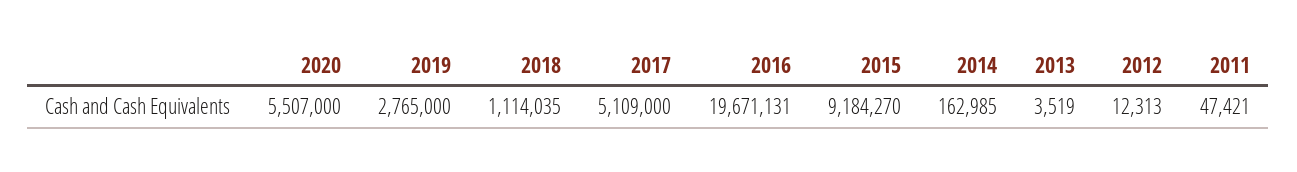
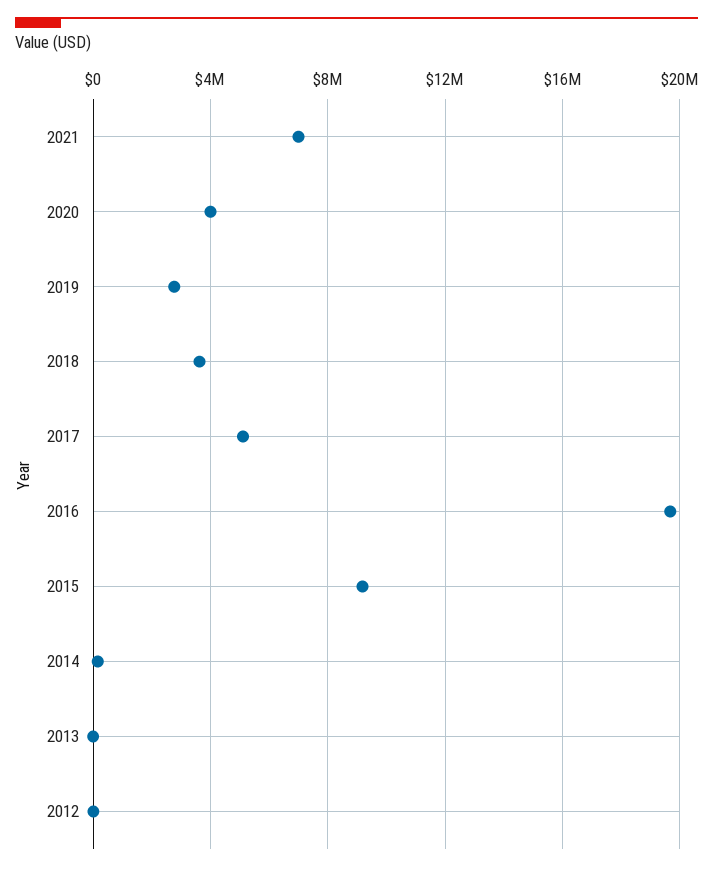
2020: 5507000 -> 4000000
2018: 1114035 -> 3500000
2011: 47421 -> none
2021: none -> 7000000

